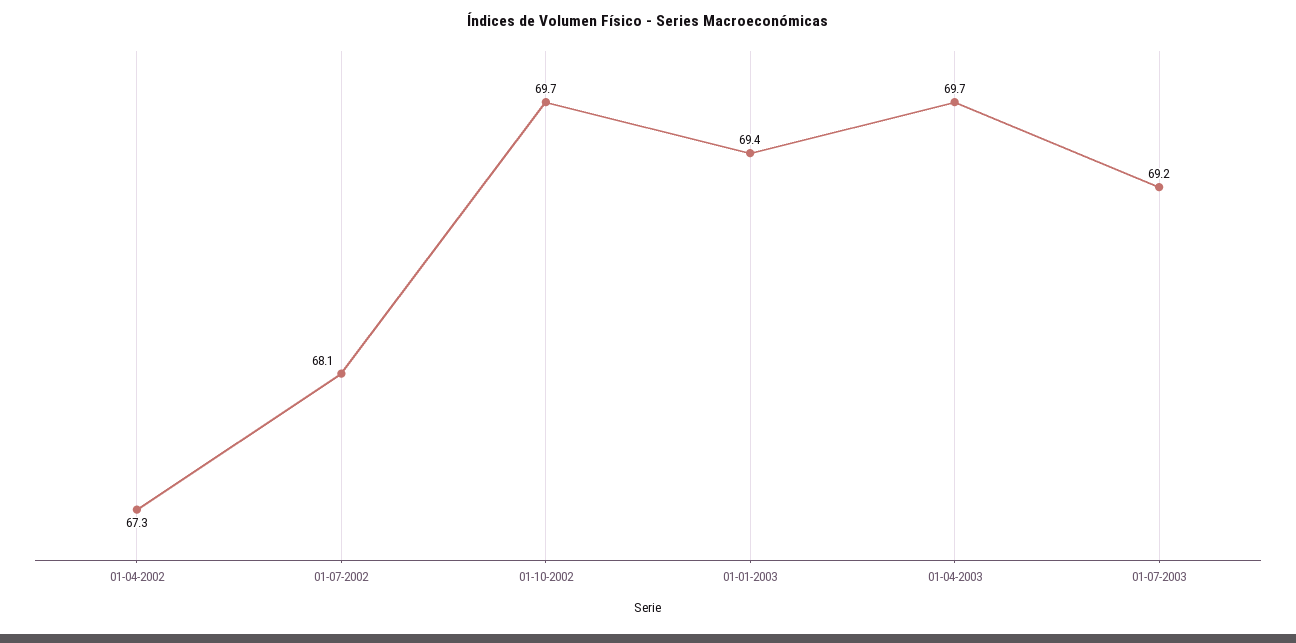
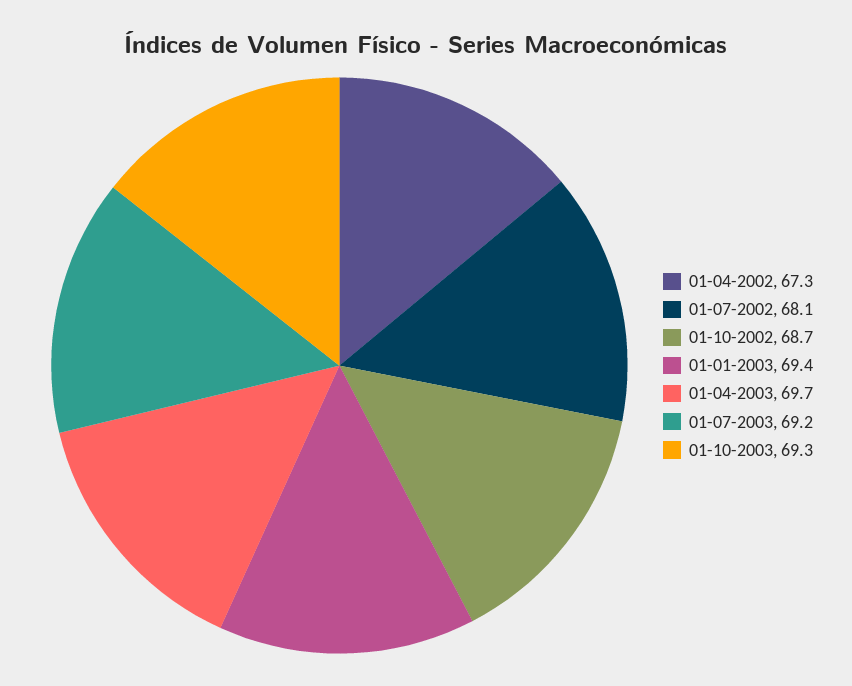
01-10-2002: 69.7 -> 68.7
01-10-2003: none -> 69.3

